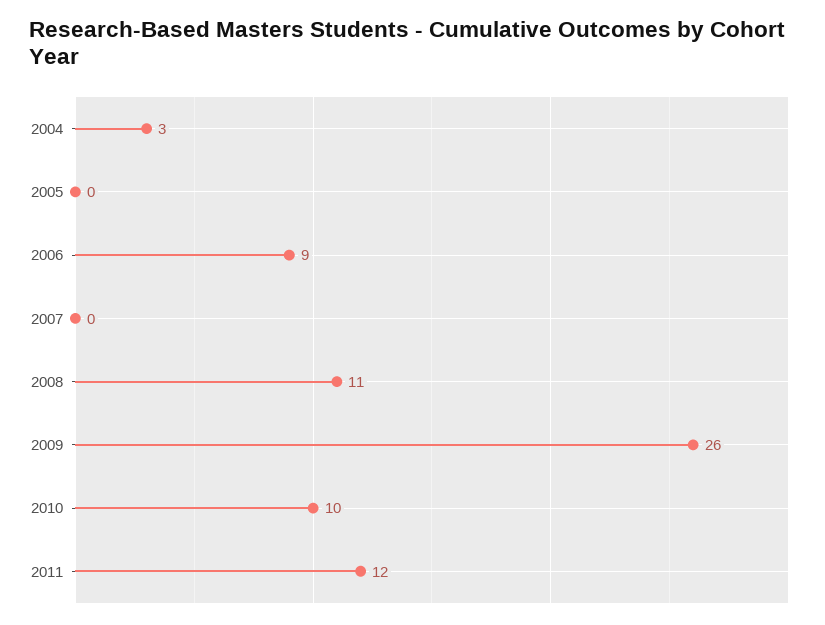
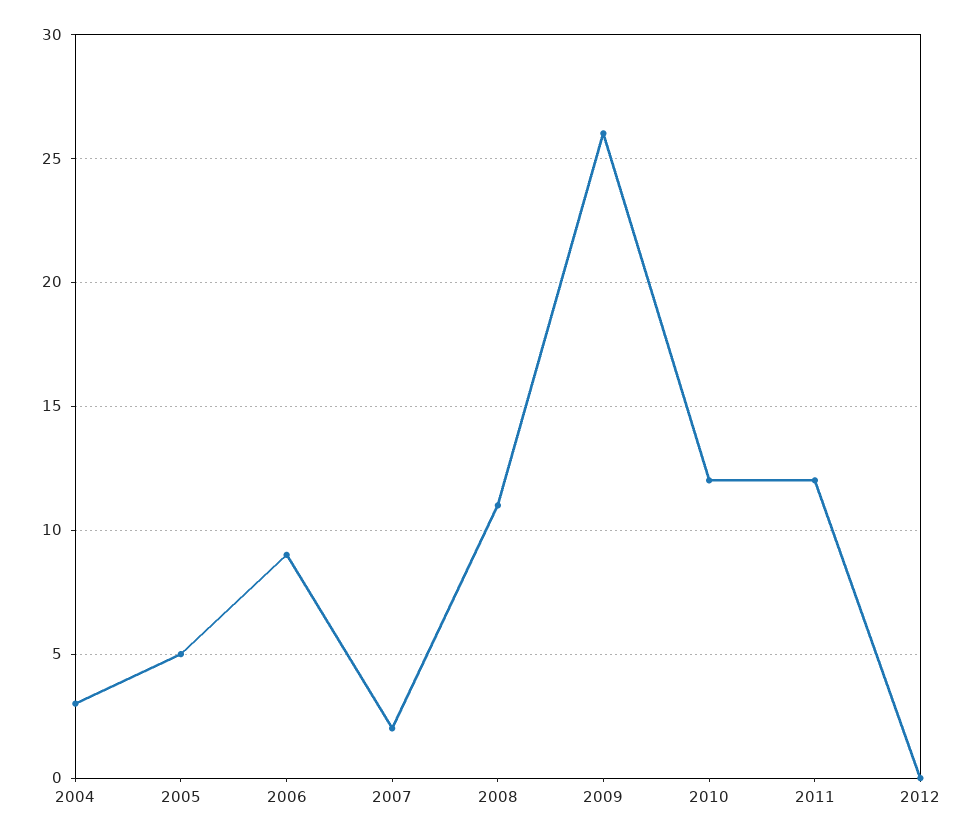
2005: 0 -> 5
2007: 0 -> 2
2010: 10 -> 12
2012: none -> 0

